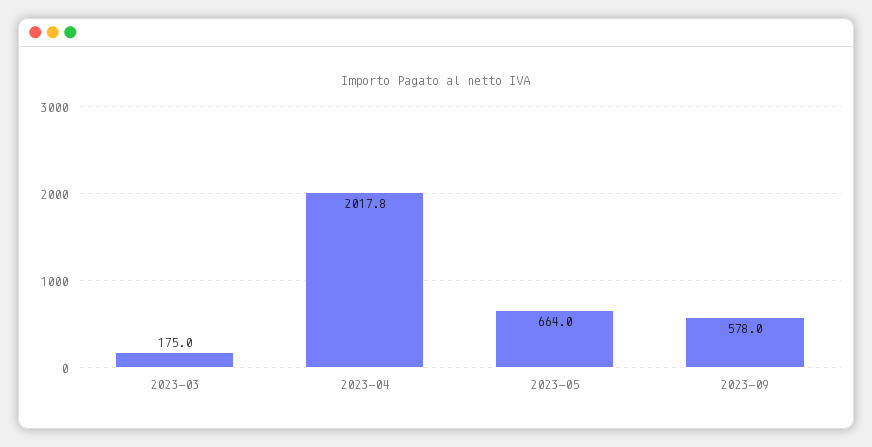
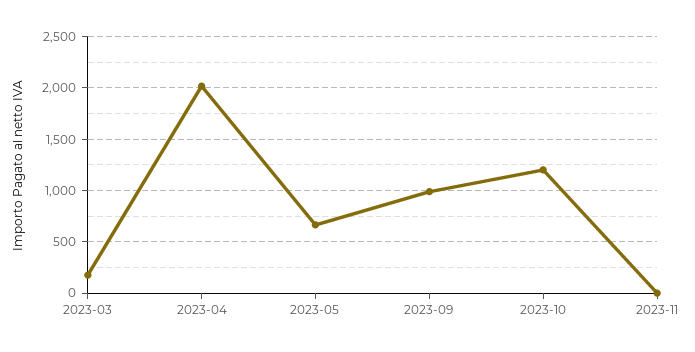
2023-09: 578 -> 1000
2023-10: none -> 1200
2023-11: none -> 0

